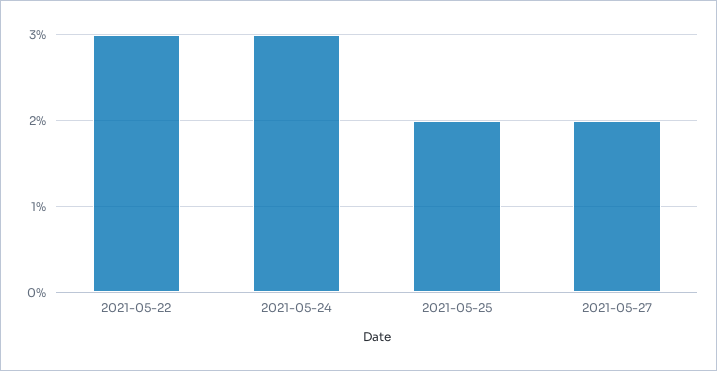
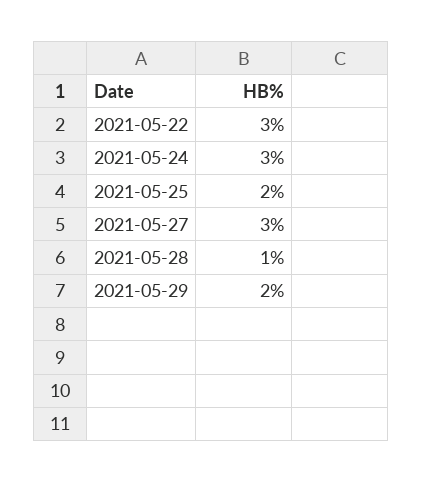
2021-05-27: 2 -> 3
2021-05-28: none -> 1
2021-05-29: none -> 2

